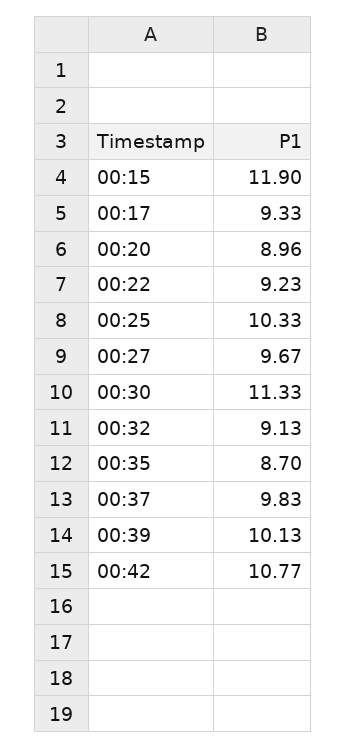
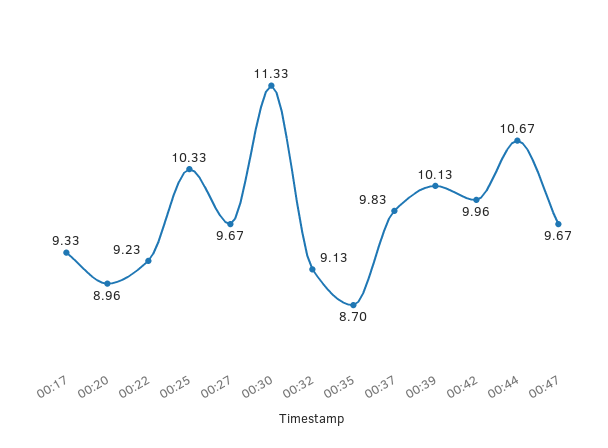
00:15: 11.9 -> none
00:42: 10.77 -> 9.96
00:44: none -> 10.67
00:47: none -> 9.67

